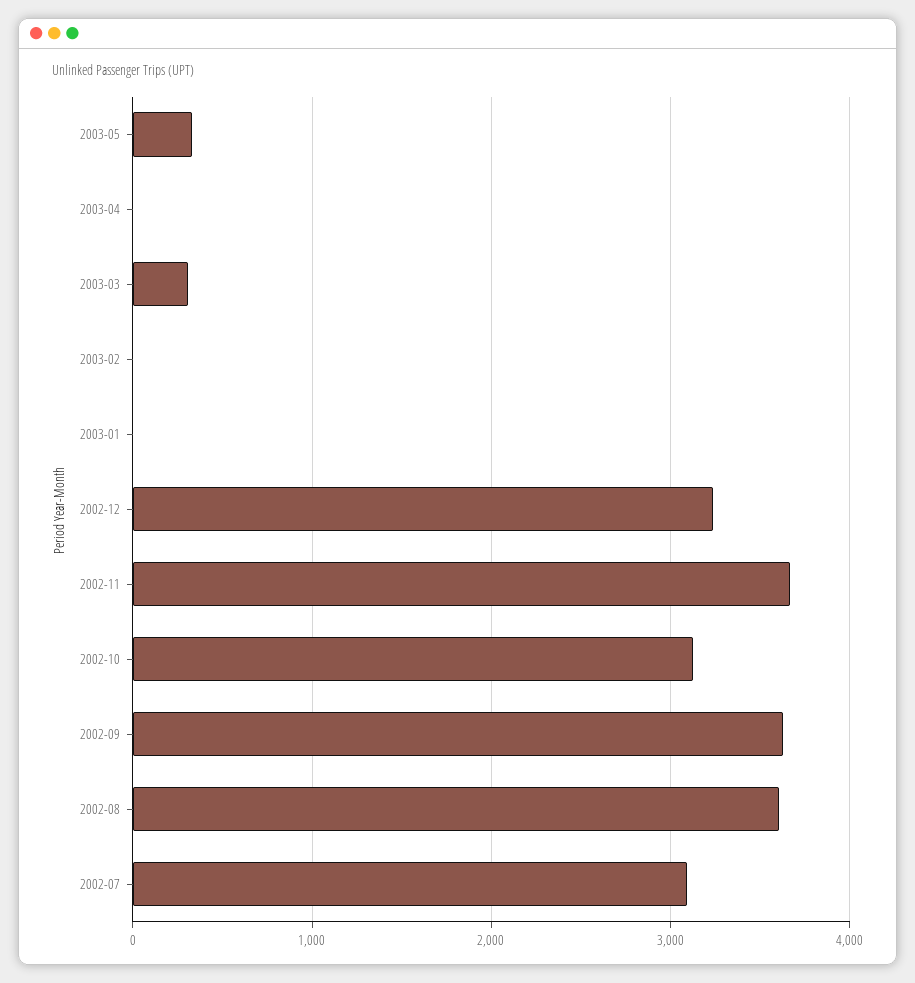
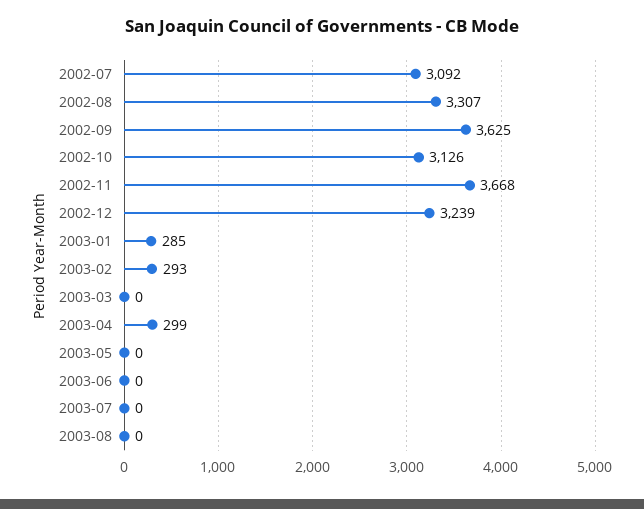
2003-05: 300 -> 0
2003-04: 0 -> 299
2003-03: 300 -> 0
2003-02: 0 -> 293
2003-01: 0 -> 285
2002-08: 3600 -> 3307
2003-06: none -> 0
2003-07: none -> 0
2003-08: none -> 0

